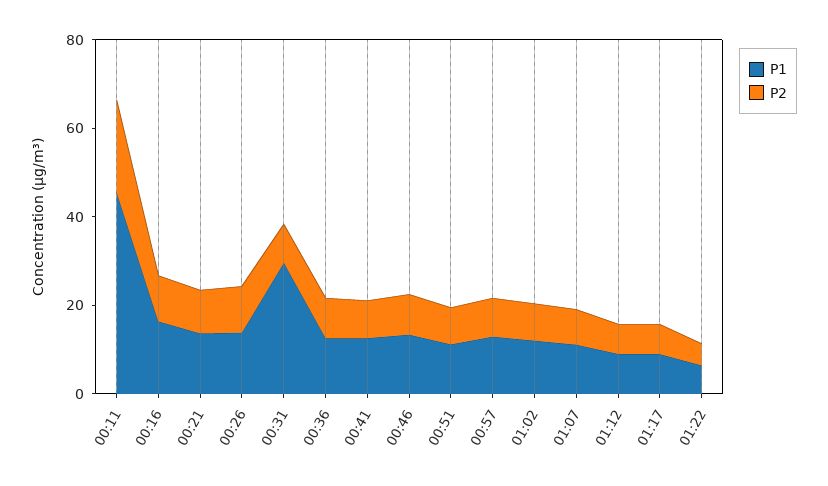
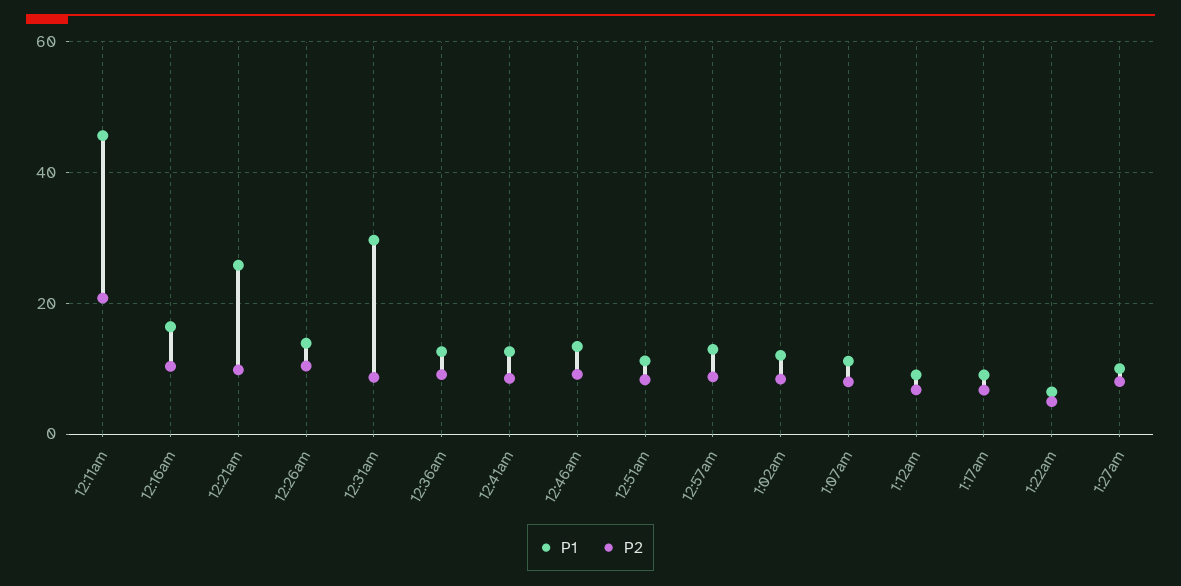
P1, 00:21: 15 -> 26
P1, 1:27am: none -> 10
P2, 1:27am: none -> 8

